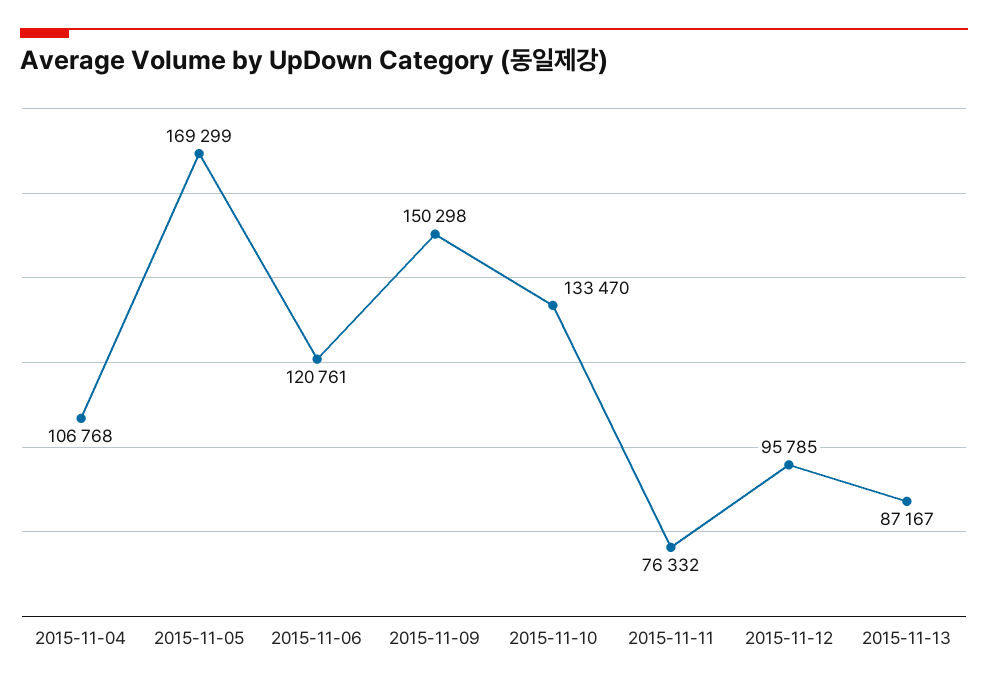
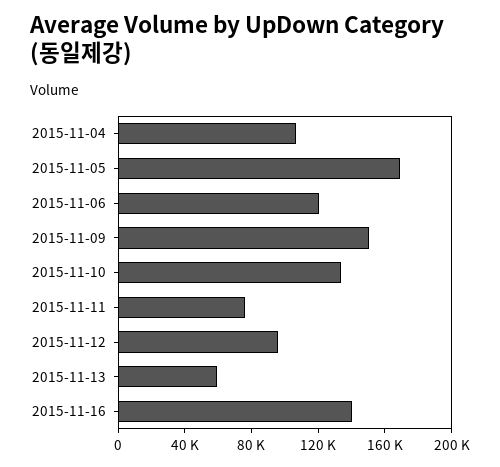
2015-11-13: 87167 -> 60000
2015-11-16: none -> 140000

